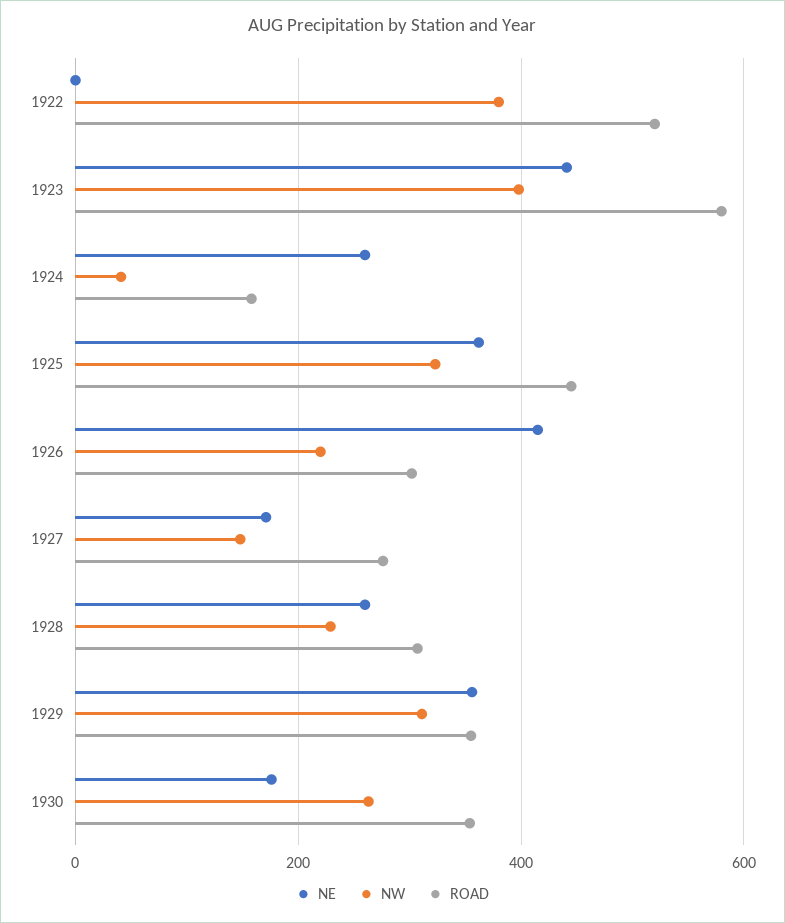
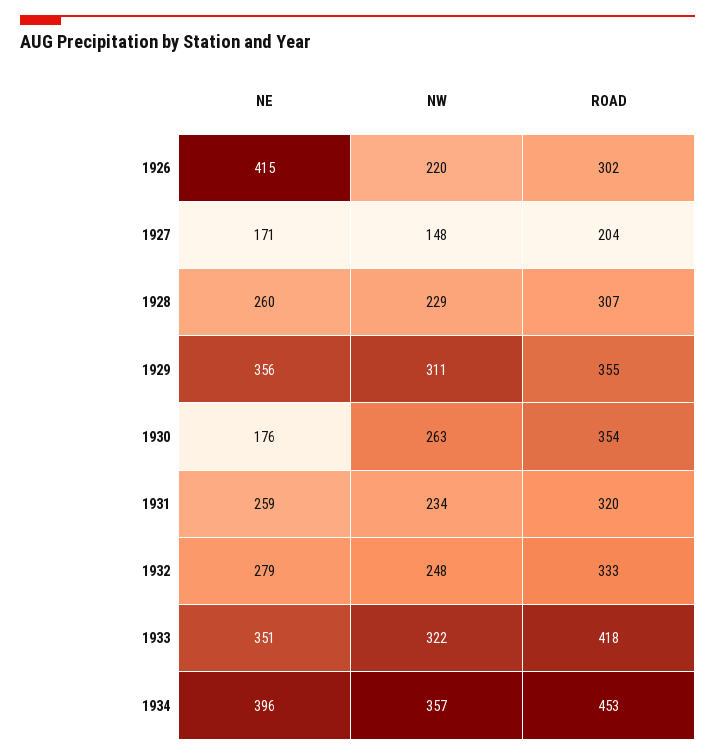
NE, 1922: 0 -> none
NW, 1922: 380 -> none
ROAD, 1922: 520 -> none
NE, 1923: 440 -> none
NW, 1923: 400 -> none
ROAD, 1923: 580 -> none
NE, 1924: 260 -> none
NW, 1924: 40 -> none
ROAD, 1924: 160 -> none
NE, 1925: 360 -> none
NW, 1925: 320 -> none
ROAD, 1925: 440 -> none
ROAD, 1927: 280 -> 204
NE, 1931: none -> 259
NW, 1931: none -> 234
ROAD, 1931: none -> 320
NE, 1932: none -> 279
NW, 1932: none -> 248
ROAD, 1932: none -> 333
NE, 1933: none -> 351
NW, 1933: none -> 322
ROAD, 1933: none -> 418
NE, 1934: none -> 396
NW, 1934: none -> 357
ROAD, 1934: none -> 453

